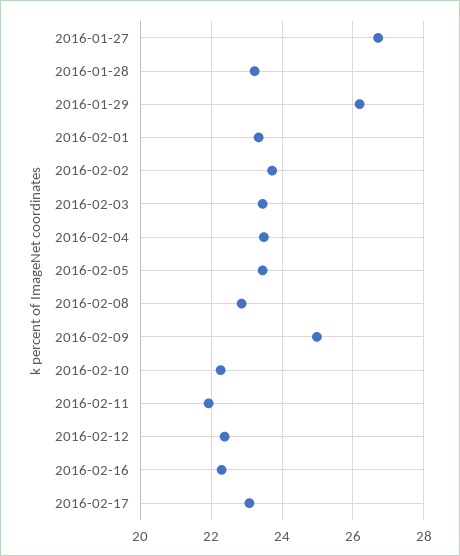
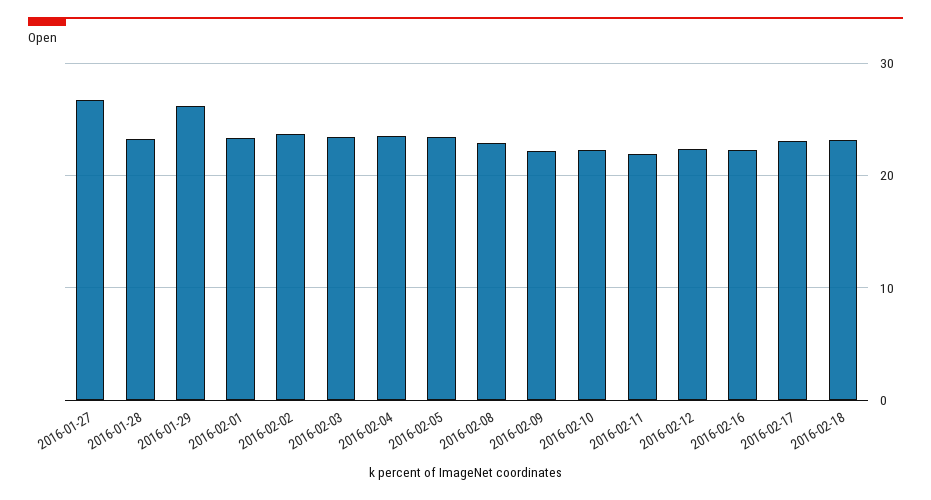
2016-02-09: 25 -> 22
2016-02-18: none -> 23

